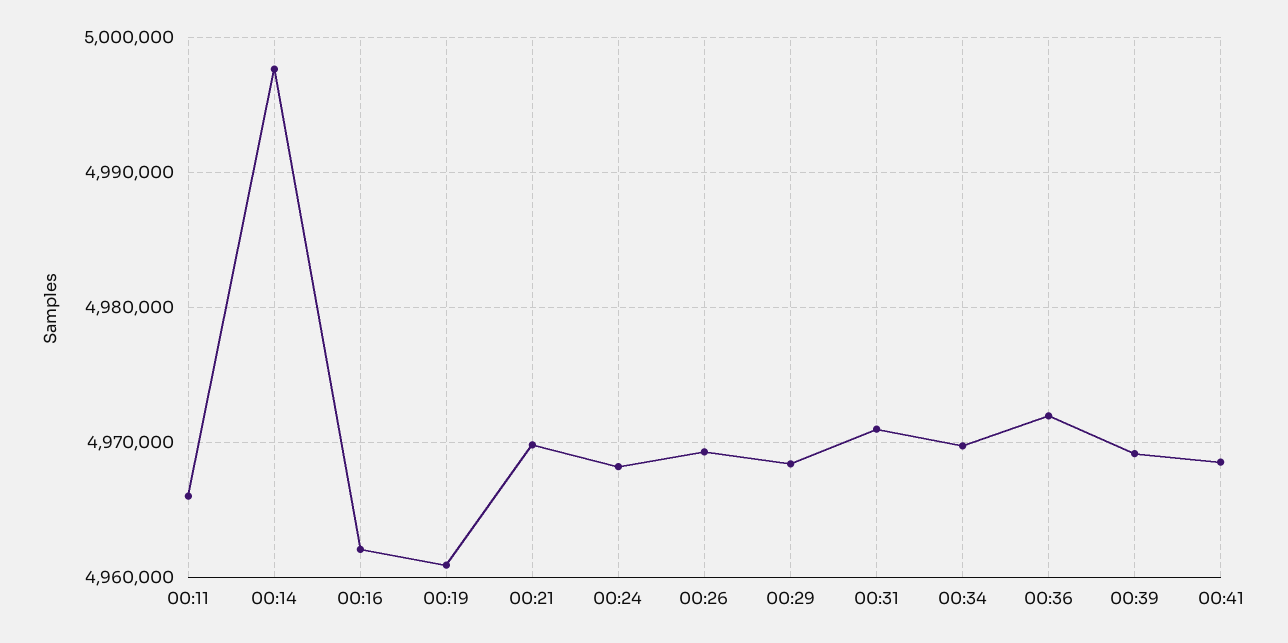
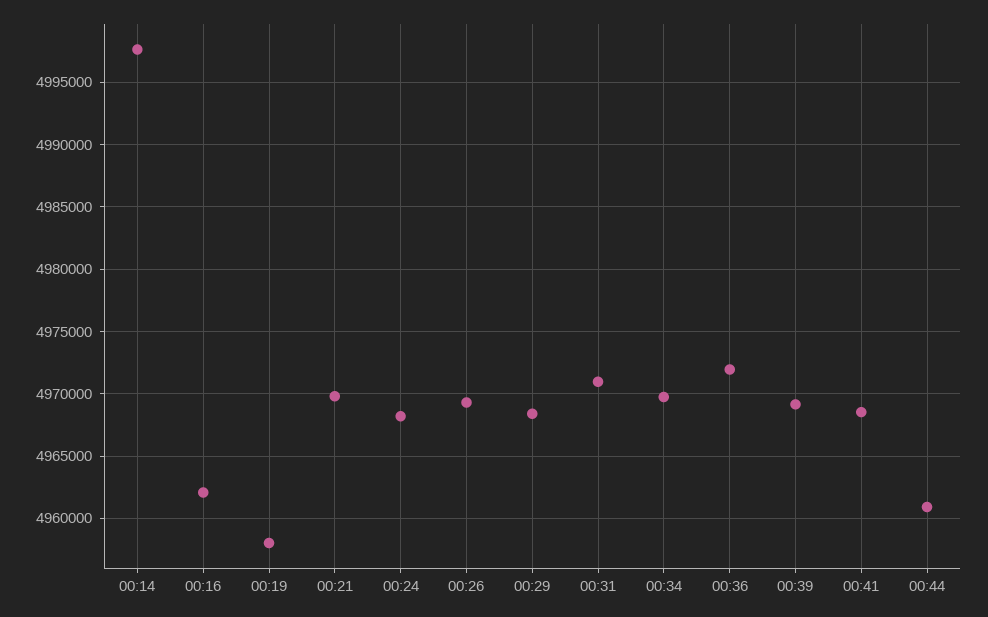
00:11: 4966000 -> none
00:19: 4961000 -> 4958000
00:44: none -> 4961000

